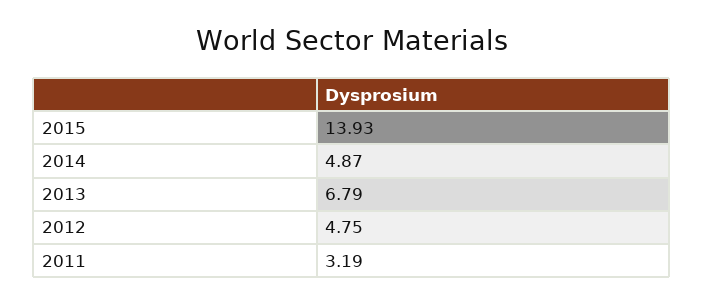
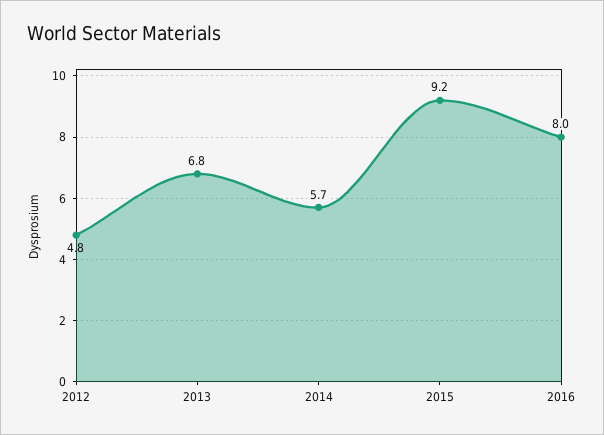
2015: 13.93 -> 9.2
2014: 4.87 -> 5.7
2011: 3.19 -> none
2016: none -> 8

